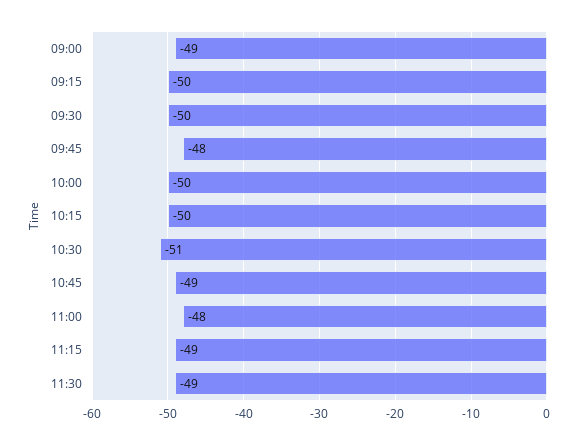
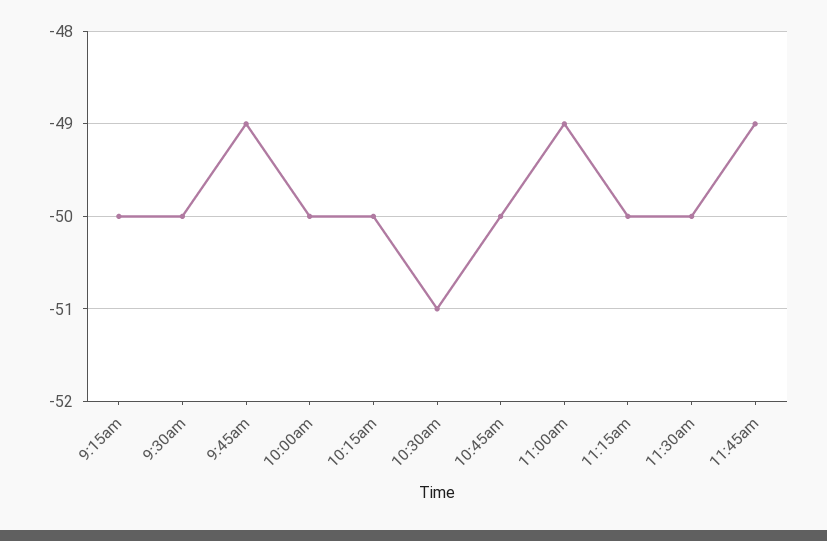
09:00: -49 -> none
09:45: -48 -> -49
10:45: -49 -> -50
11:00: -48 -> -49
11:15: -49 -> -50
11:30: -49 -> -50
11:45am: none -> -49

